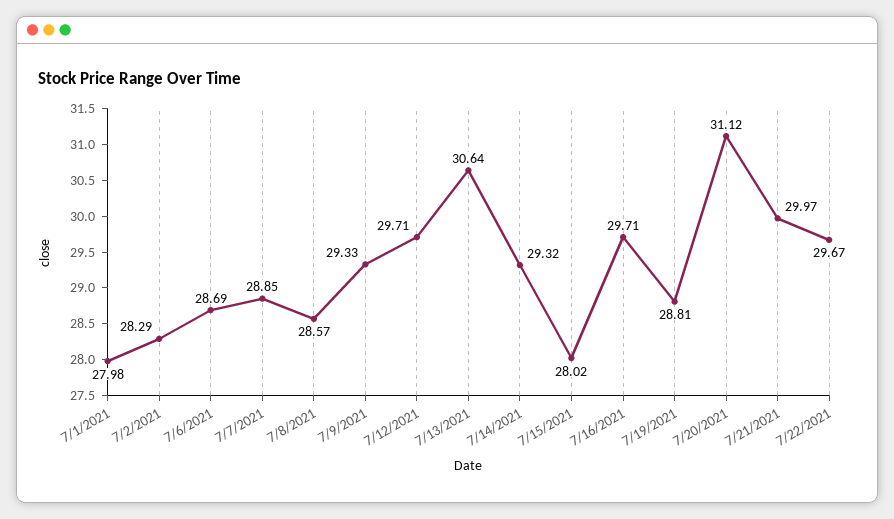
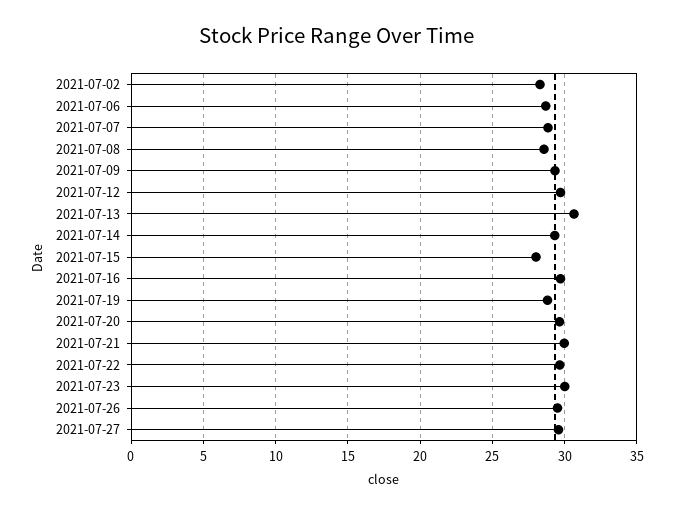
7/1/2021: 27.98 -> none
7/20/2021: 31.12 -> 29.5
2021-07-23: none -> 30
2021-07-26: none -> 29.5
2021-07-27: none -> 29.5

